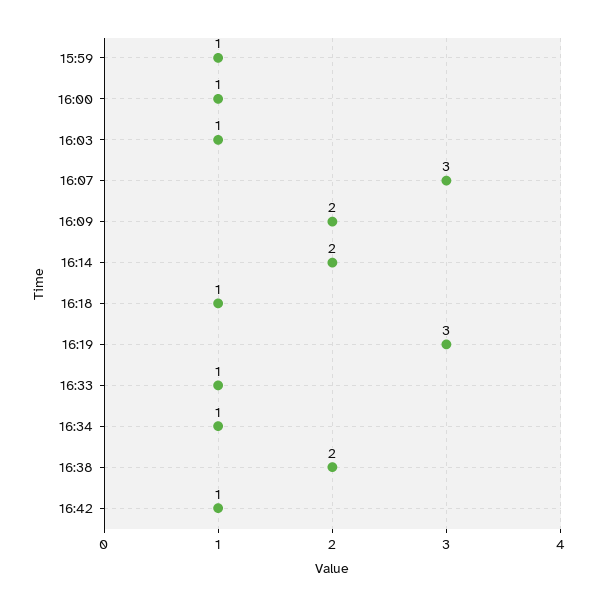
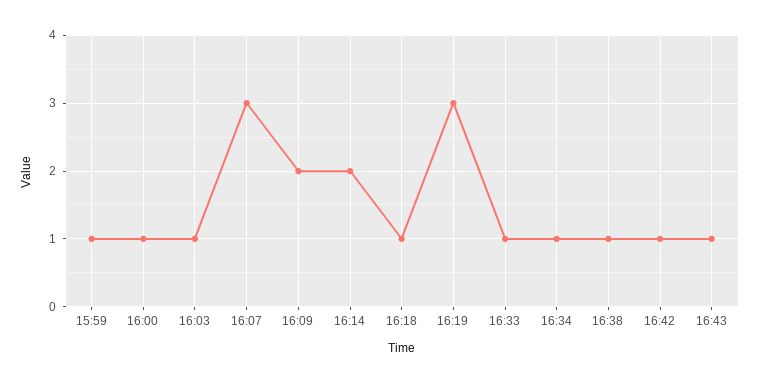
16:38: 2 -> 1
16:43: none -> 1

